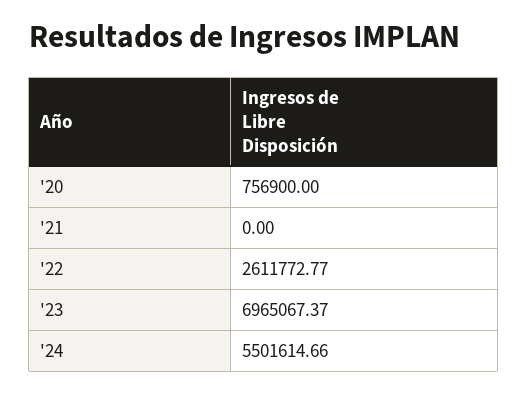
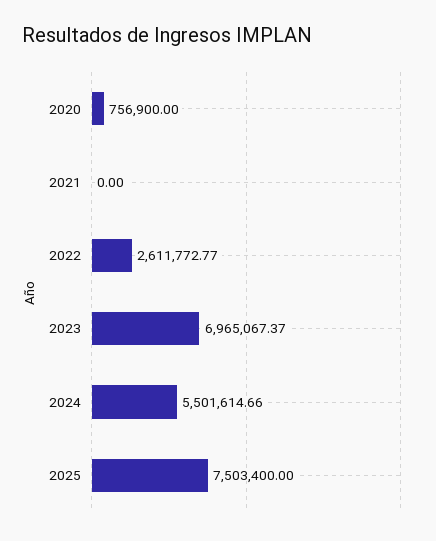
2025: none -> 7503400

